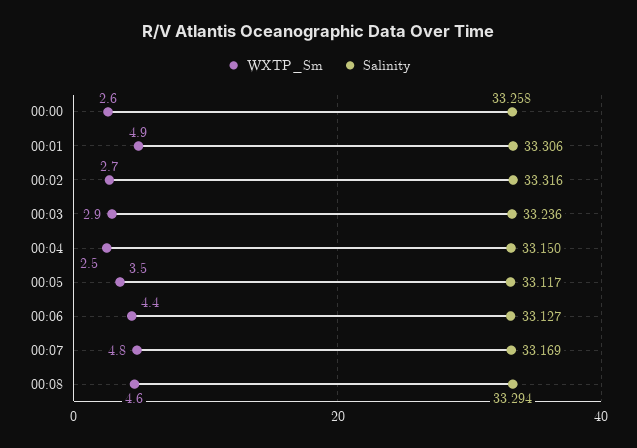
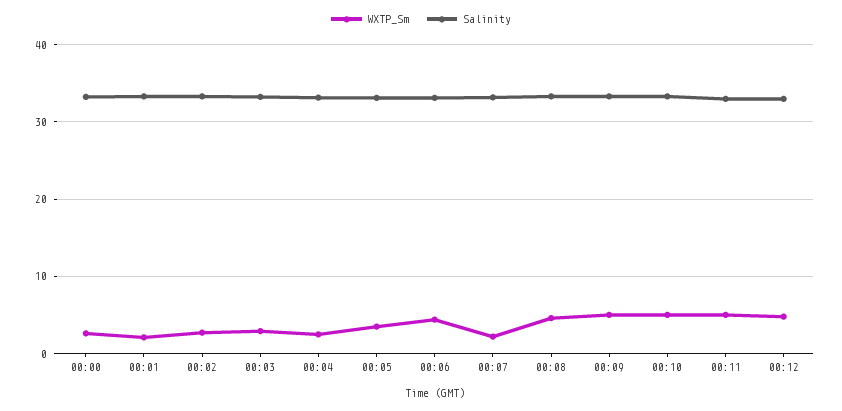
WXTP_Sm, 00:01: 4.9 -> 2
WXTP_Sm, 00:07: 4.8 -> 2
WXTP_Sm, 00:09: none -> 5
Salinity, 00:09: none -> 33
WXTP_Sm, 00:10: none -> 5
Salinity, 00:10: none -> 33
WXTP_Sm, 00:11: none -> 5
Salinity, 00:11: none -> 33
WXTP_Sm, 00:12: none -> 5
Salinity, 00:12: none -> 33

